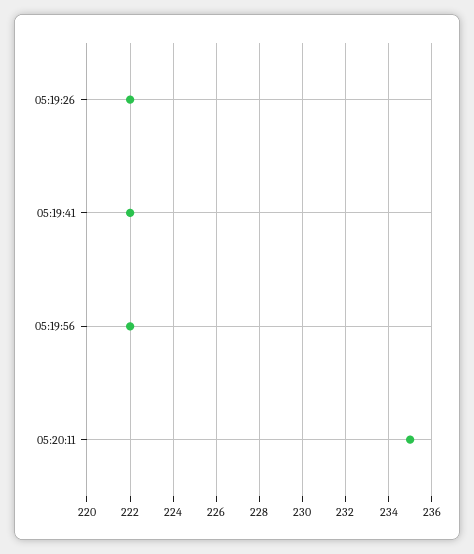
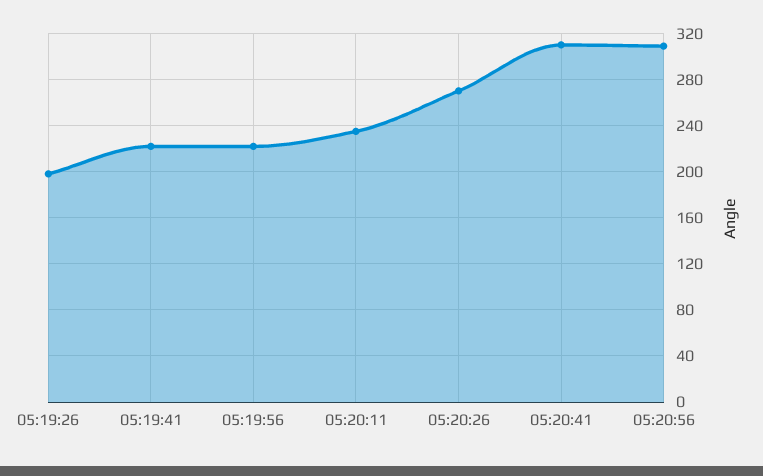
05:19:26: 222 -> 200
05:20:26: none -> 270
05:20:41: none -> 310
05:20:56: none -> 310

